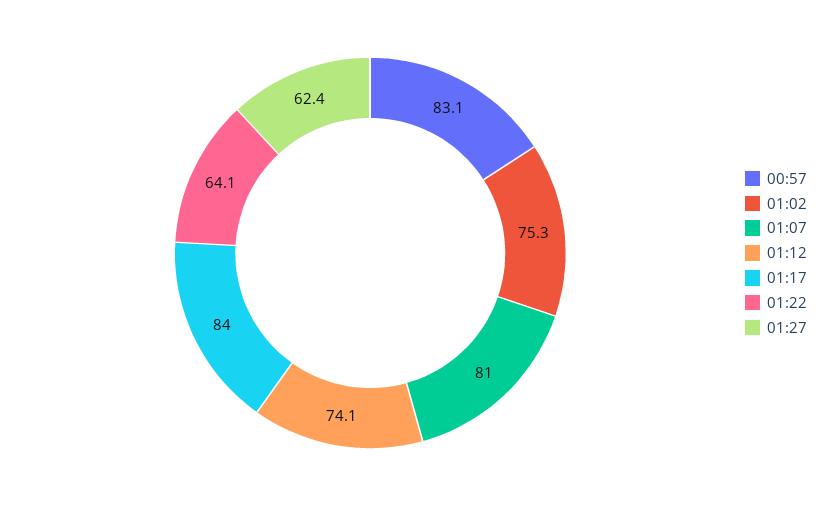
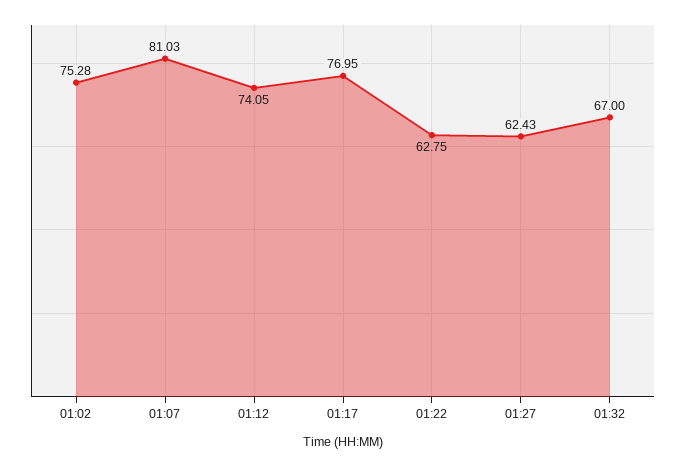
00:57: 83.1 -> none
01:17: 84 -> 76.95
01:22: 64.1 -> 62.75
01:32: none -> 67

